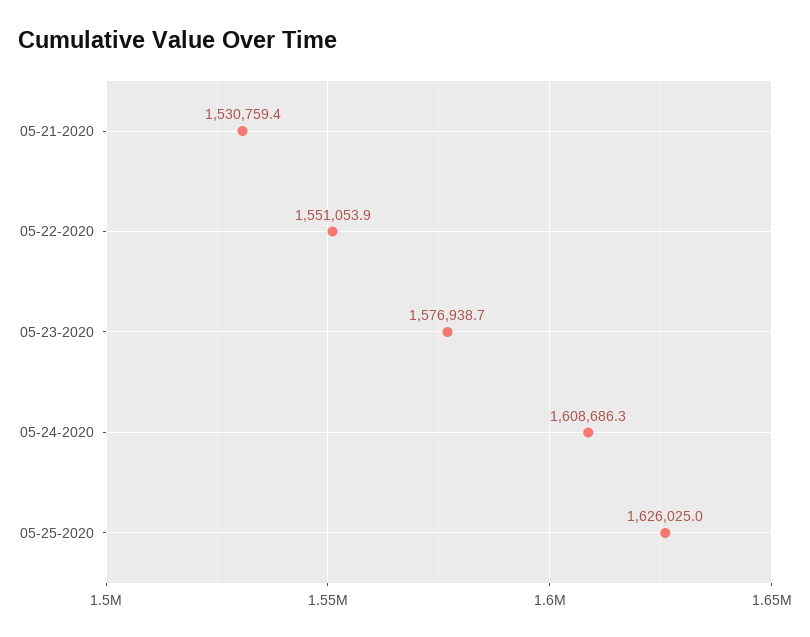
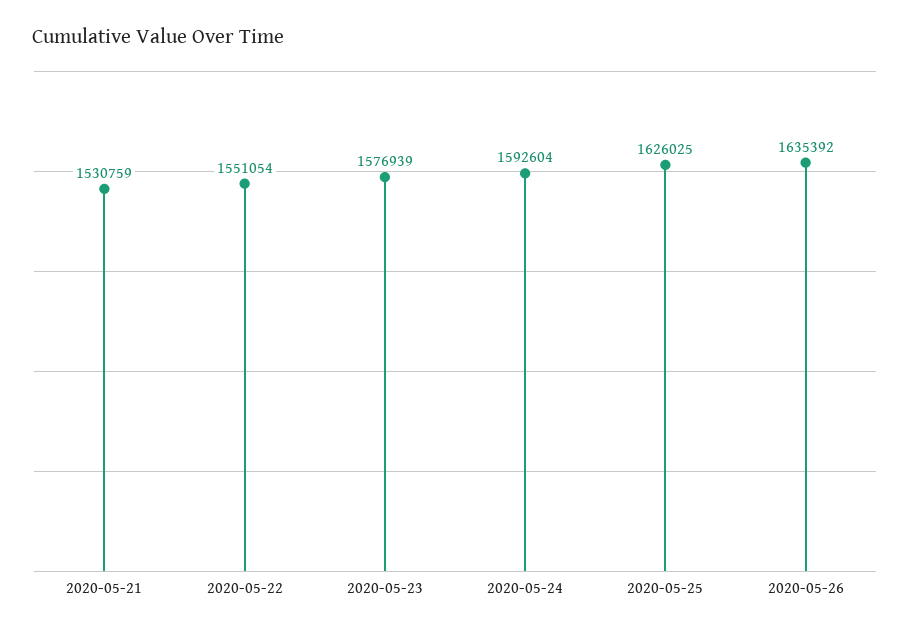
05-24-2020: 1608686.3 -> 1592604
2020-05-26: none -> 1635392

